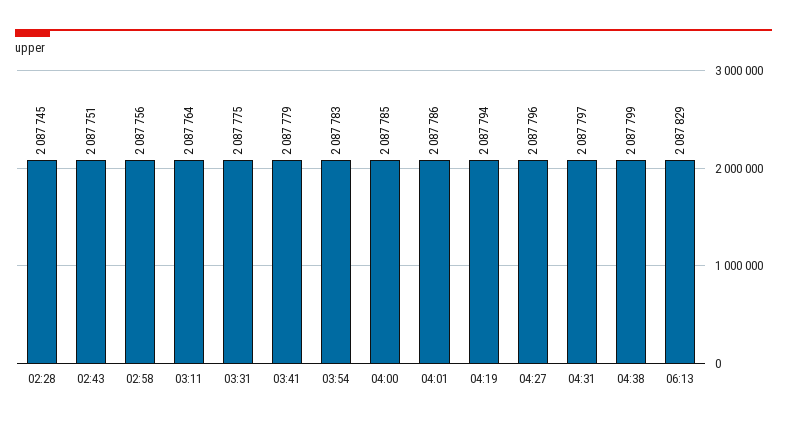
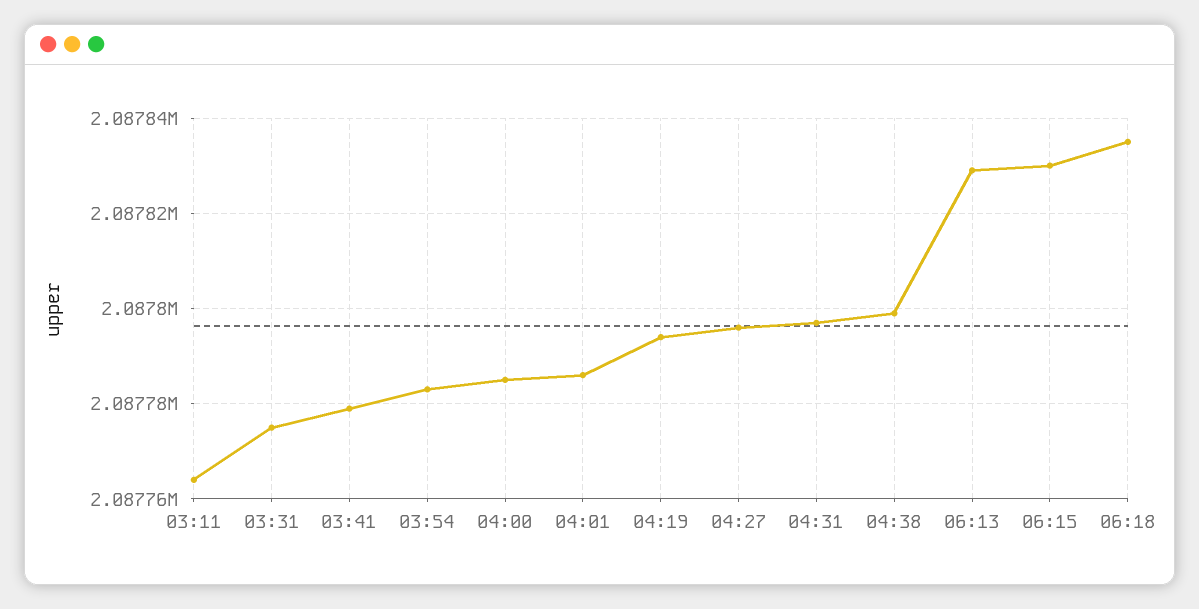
02:28: 2087745 -> none
02:43: 2087751 -> none
02:58: 2087756 -> none
06:15: none -> 2087830
06:18: none -> 2087835

